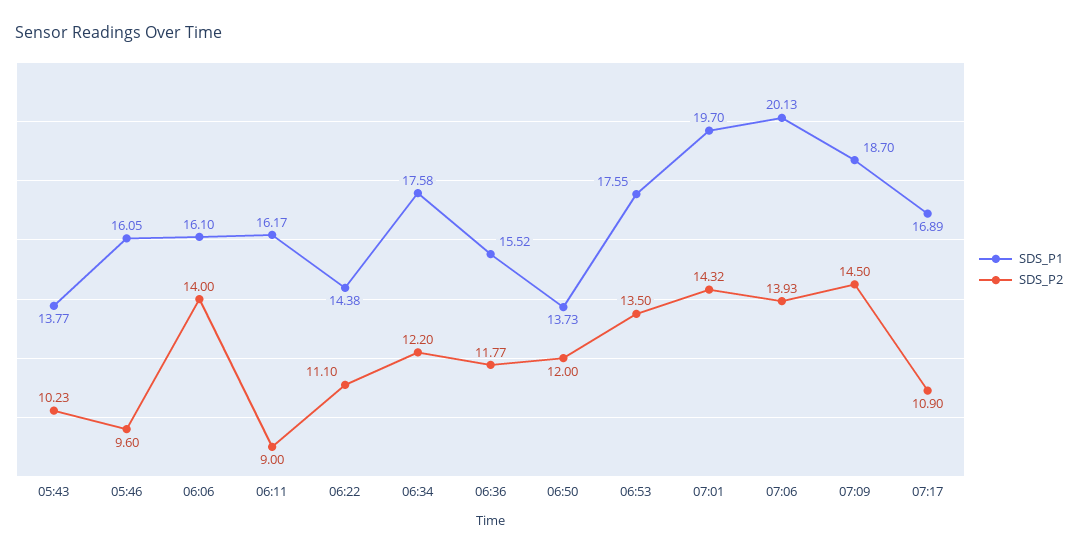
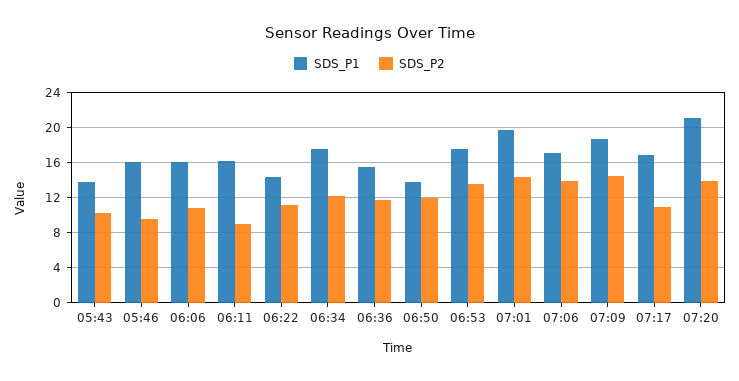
SDS_P2, 06:06: 14 -> 11
SDS_P1, 07:06: 20.13 -> 17
SDS_P1, 07:20: none -> 21
SDS_P2, 07:20: none -> 14

